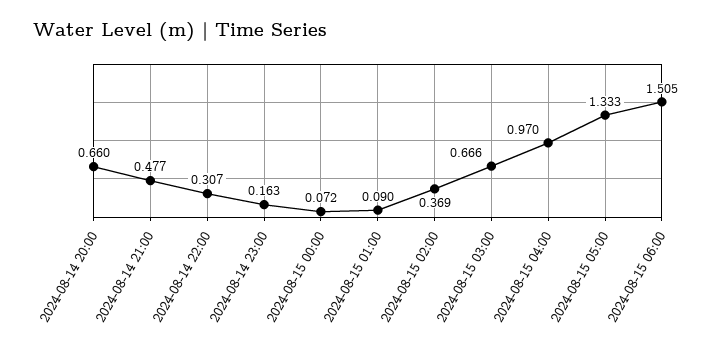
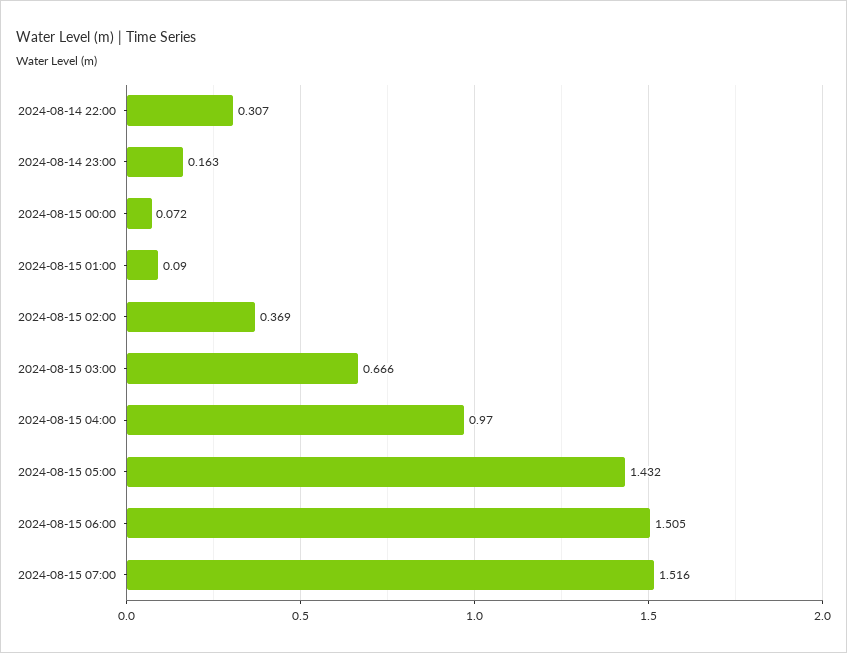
2024-08-14 20:00: 0.66 -> none
2024-08-14 21:00: 0.477 -> none
2024-08-15 05:00: 1.333 -> 1.432
2024-08-15 07:00: none -> 1.516

